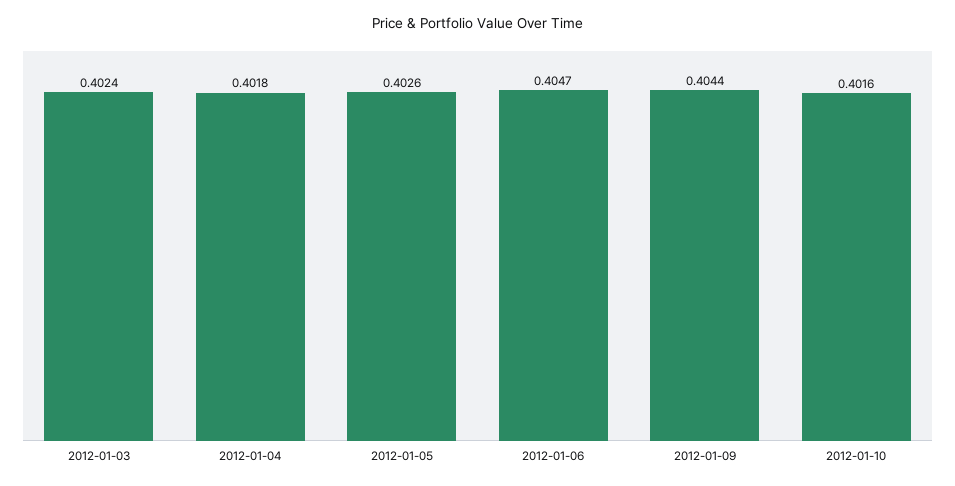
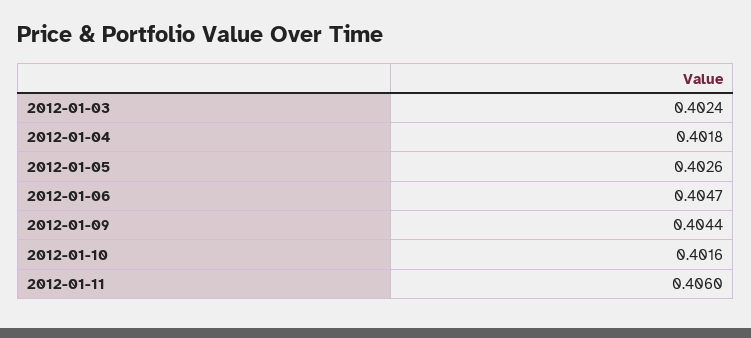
2012-01-11: none -> 0.406

